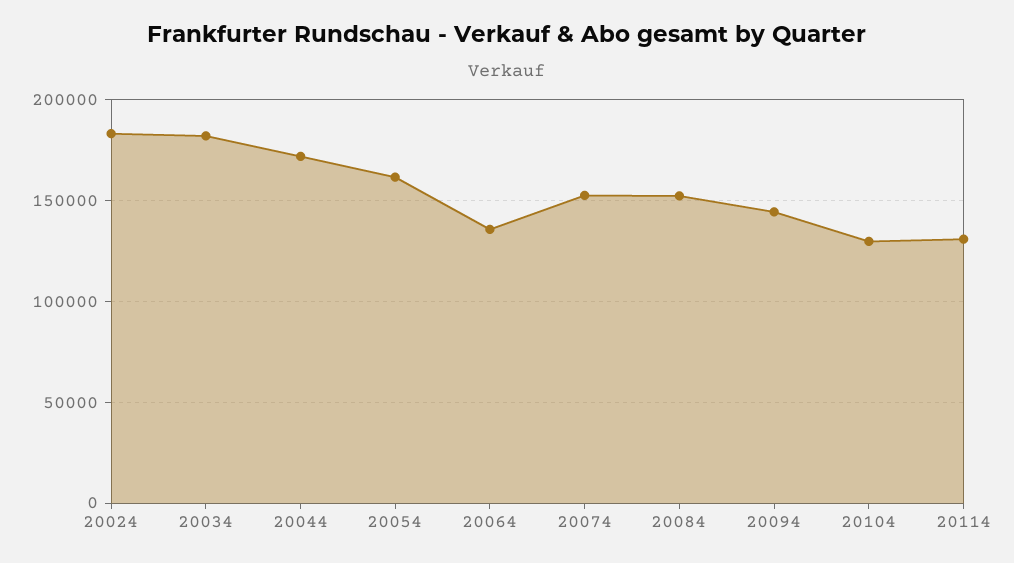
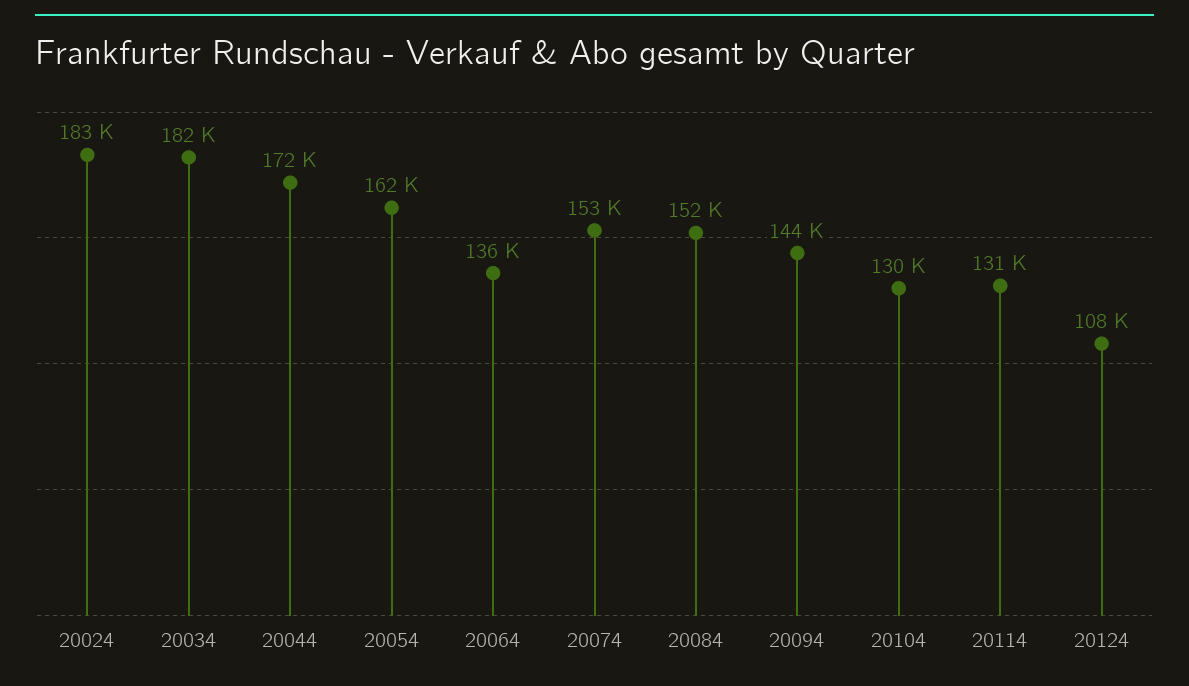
20124: none -> 108000

